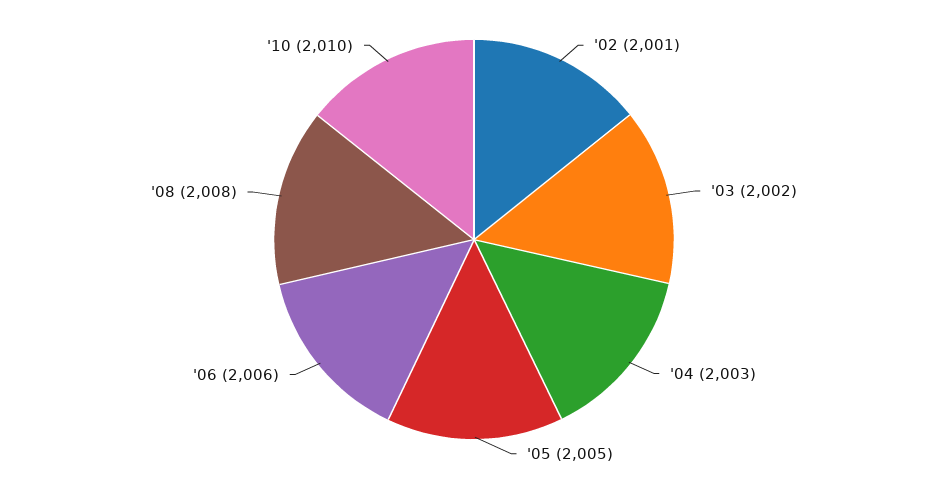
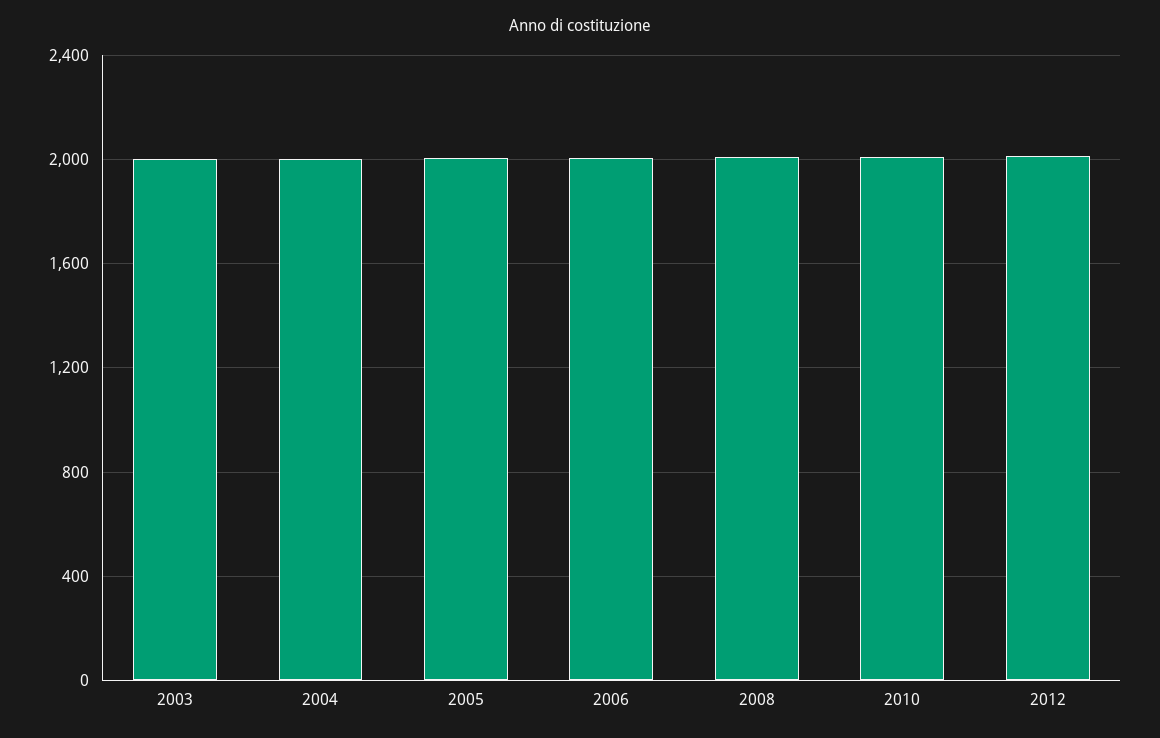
'02: 2001 -> none
2012: none -> 2000

